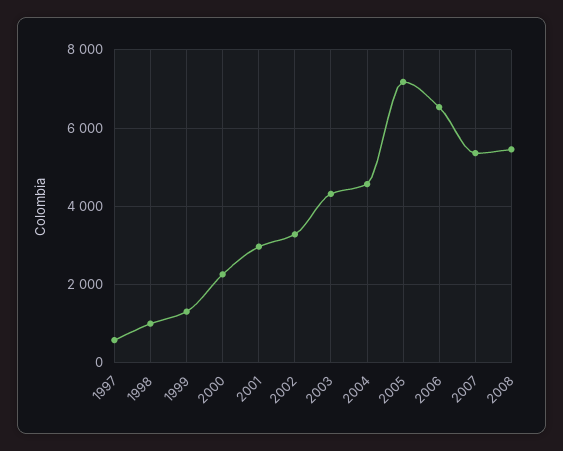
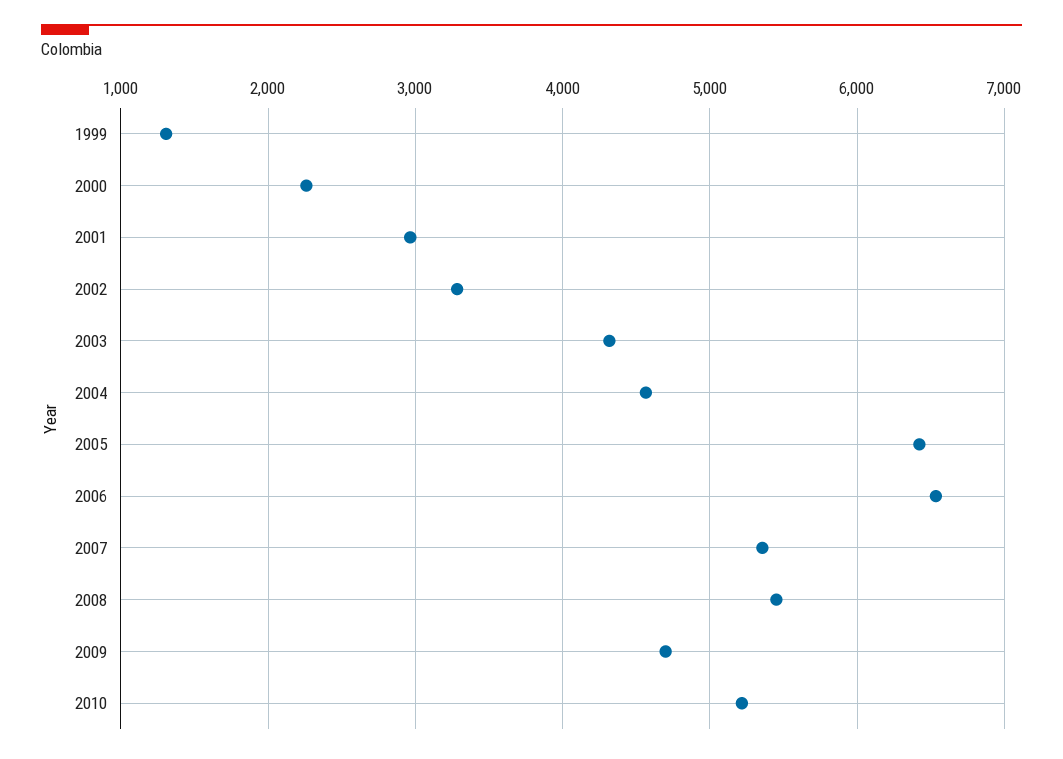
1997: 600 -> none
1998: 1000 -> none
2005: 7200 -> 6400
2009: none -> 4700
2010: none -> 5200

